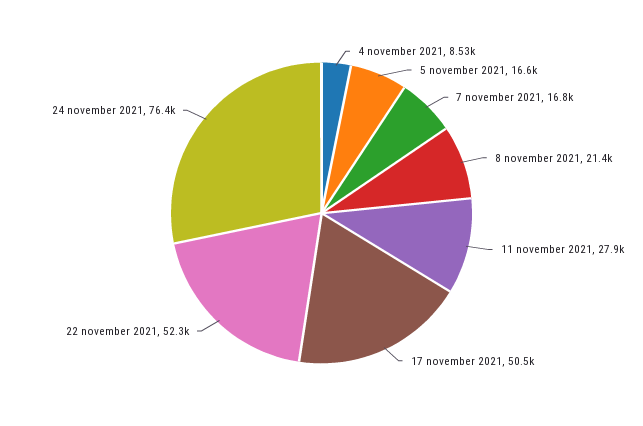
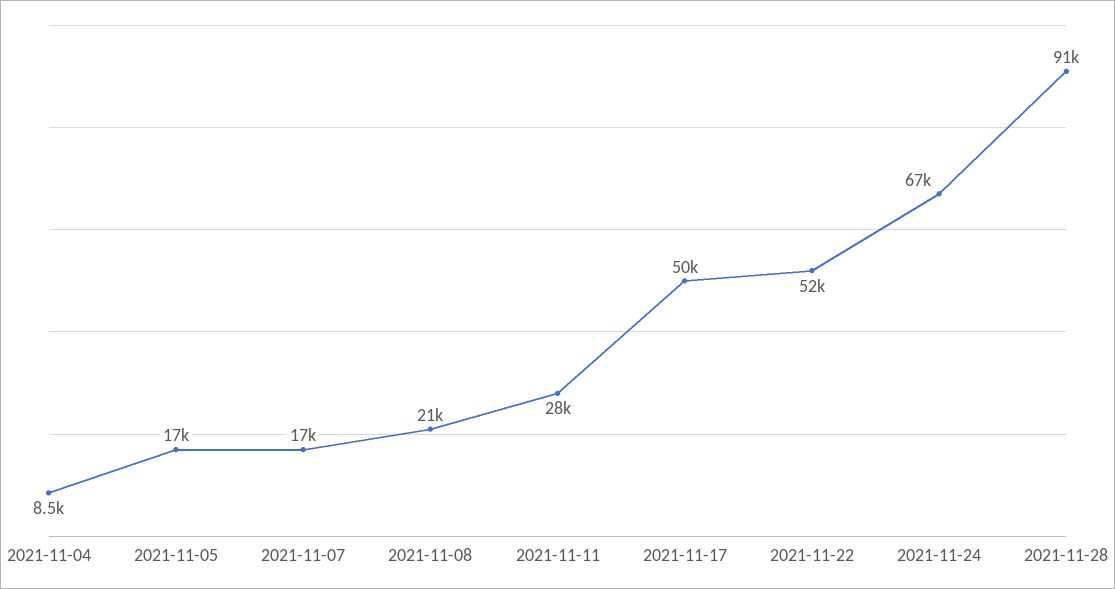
24 november 2021: 76400 -> 67000
2021-11-28: none -> 91000

